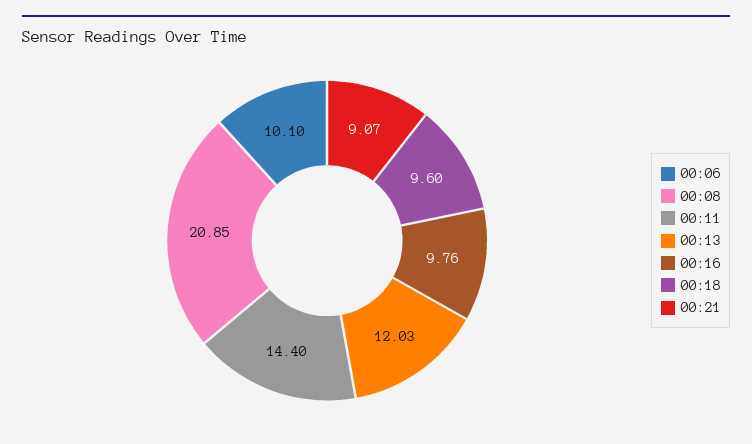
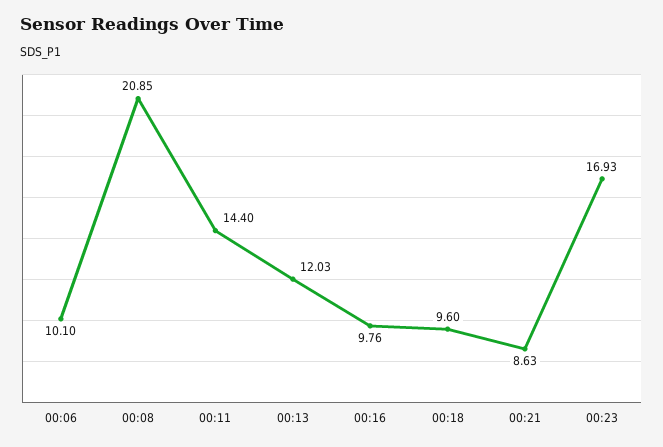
00:21: 9.07 -> 8.63
00:23: none -> 16.93

